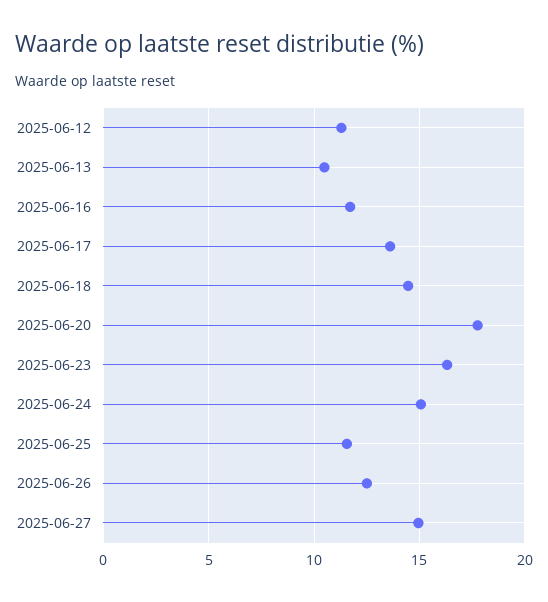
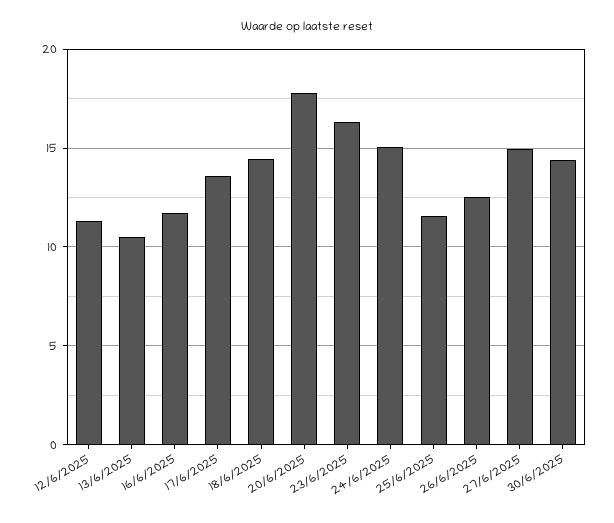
30/6/2025: none -> 14.5

